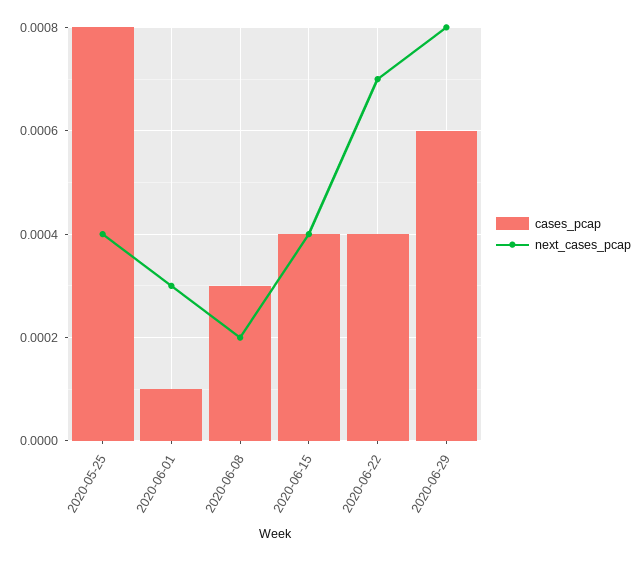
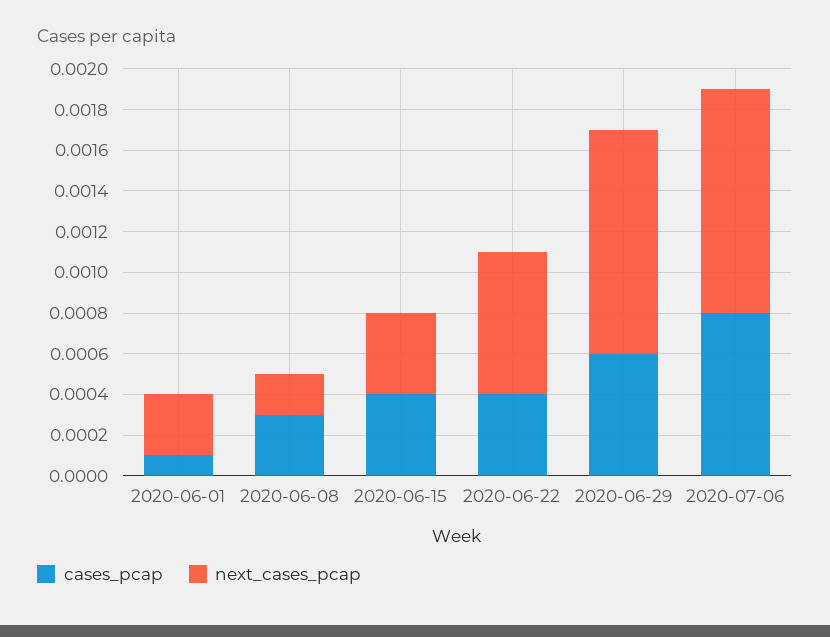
cases_pcap, 2020-05-25: 0.0008 -> none
next_cases_pcap, 2020-05-25: 0.0004 -> none
next_cases_pcap, 2020-06-29: 0.0008 -> 0.0011
cases_pcap, 2020-07-06: none -> 0.0008
next_cases_pcap, 2020-07-06: none -> 0.0011

